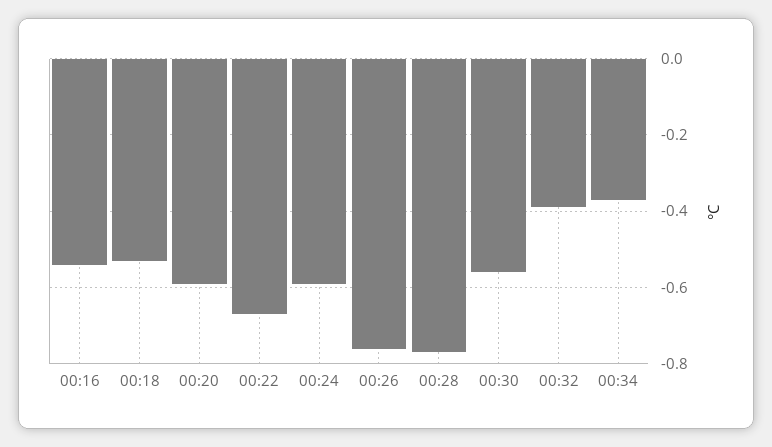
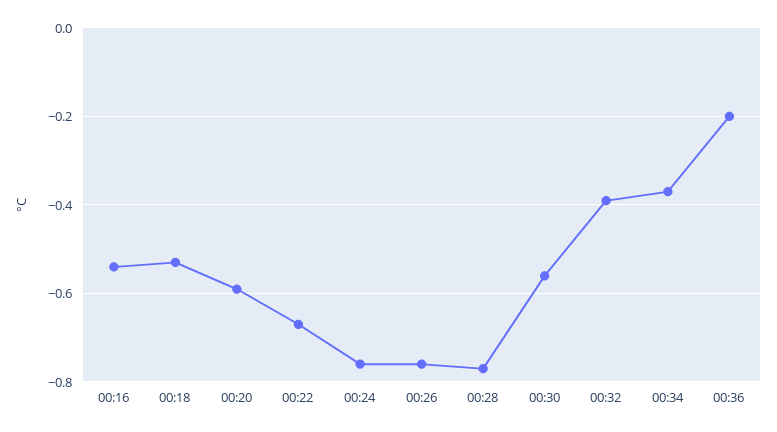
00:24: -0.6 -> -0.75
00:36: none -> -0.2

